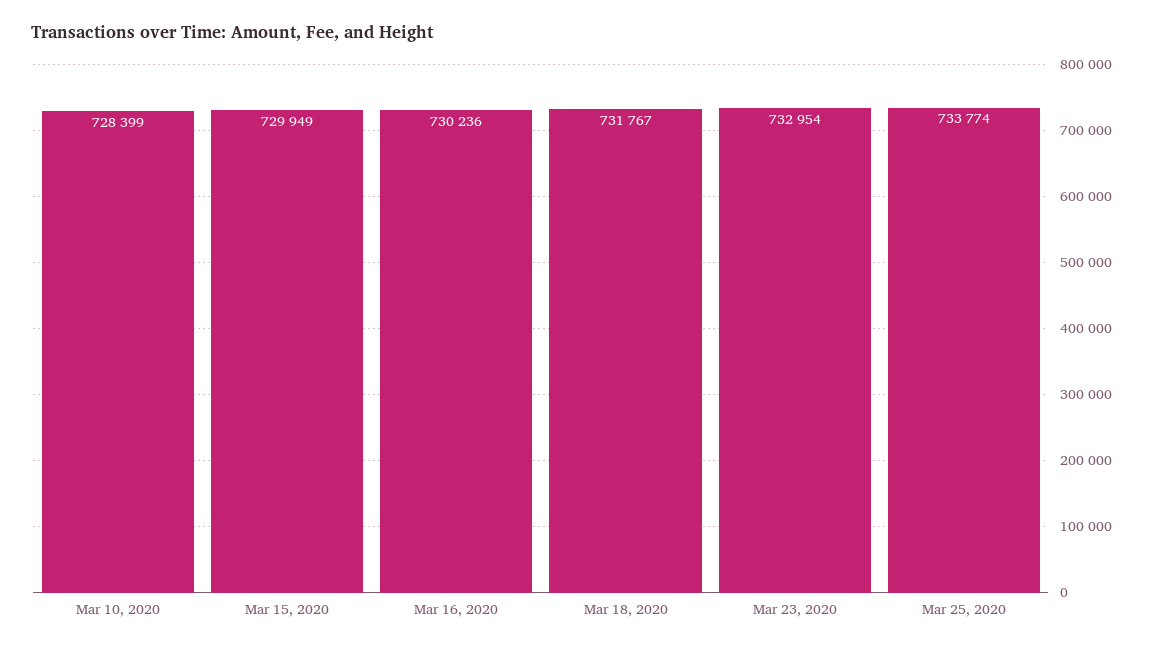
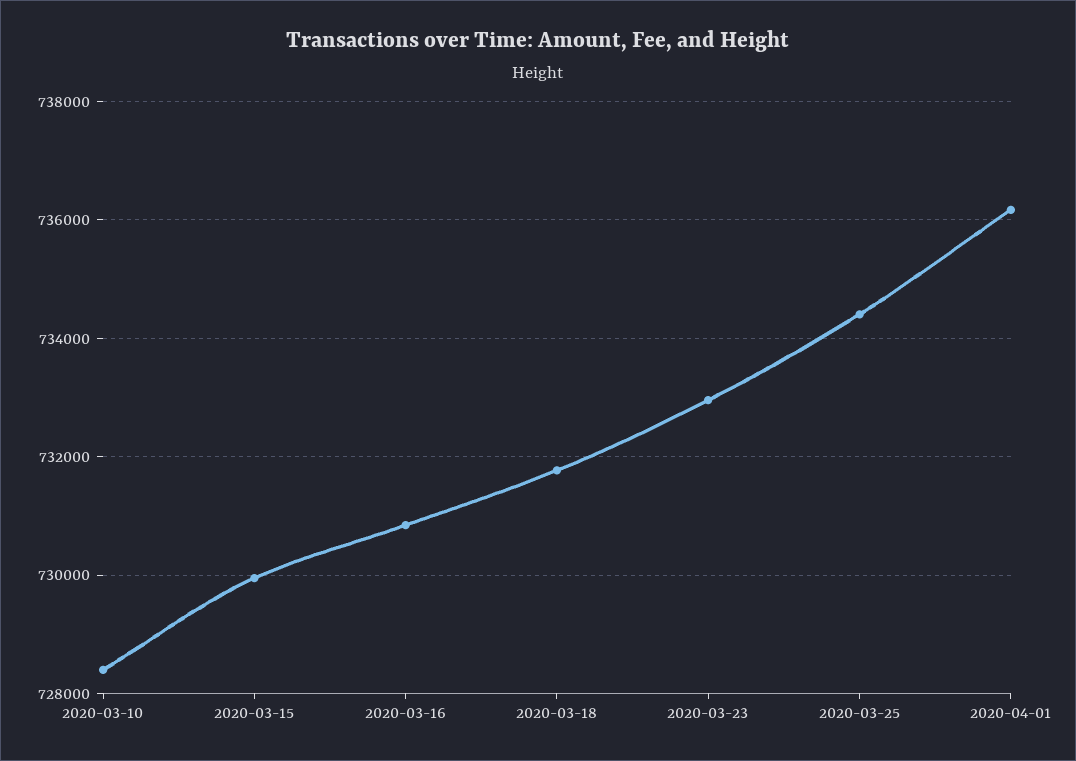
Mar 16, 2020: 730236 -> 730800
Mar 25, 2020: 733774 -> 734400
2020-04-01: none -> 736200

